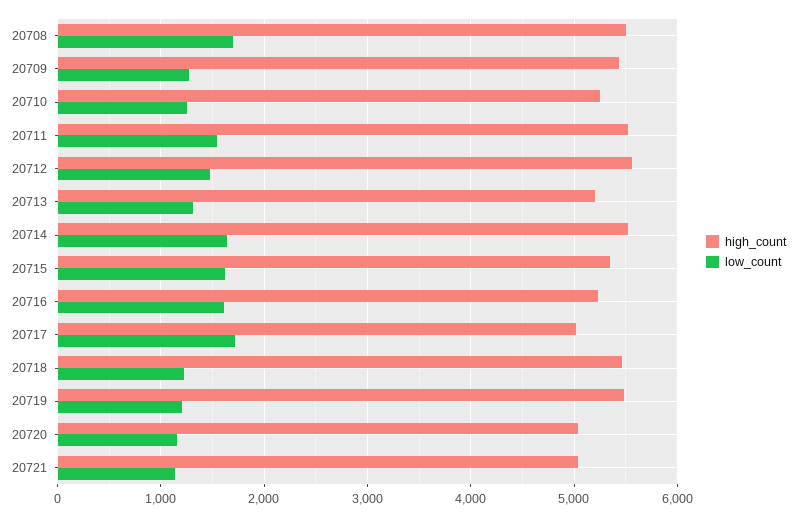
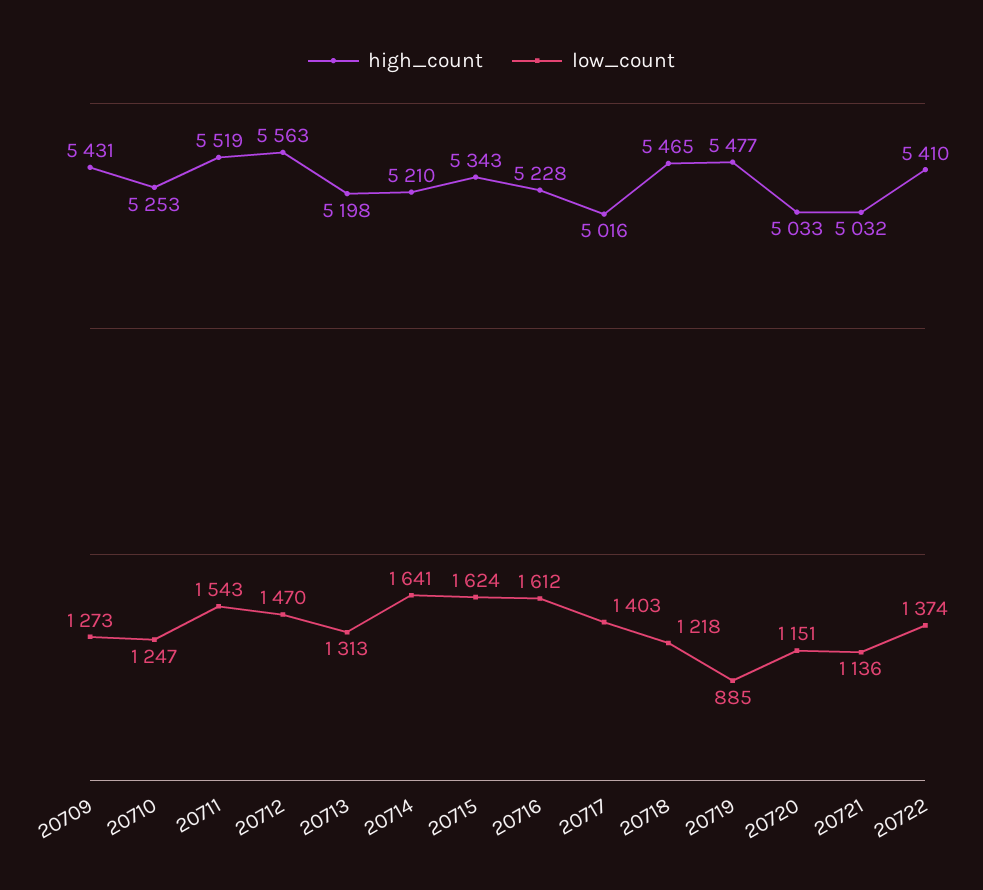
high_count, 20708: 5500 -> none
low_count, 20708: 1700 -> none
high_count, 20714: 5500 -> 5210
low_count, 20717: 1700 -> 1403
low_count, 20719: 1200 -> 885
high_count, 20722: none -> 5410
low_count, 20722: none -> 1374

